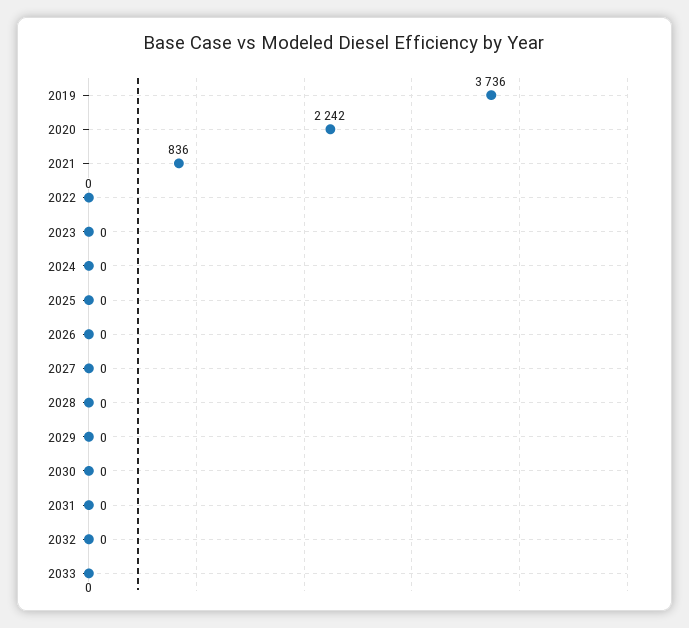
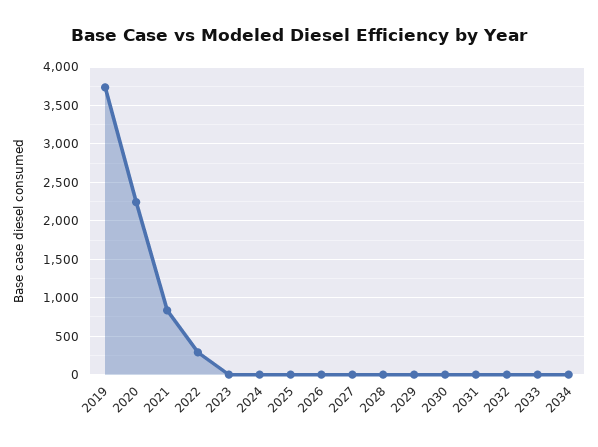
2022: 0 -> 300
2034: none -> 0

